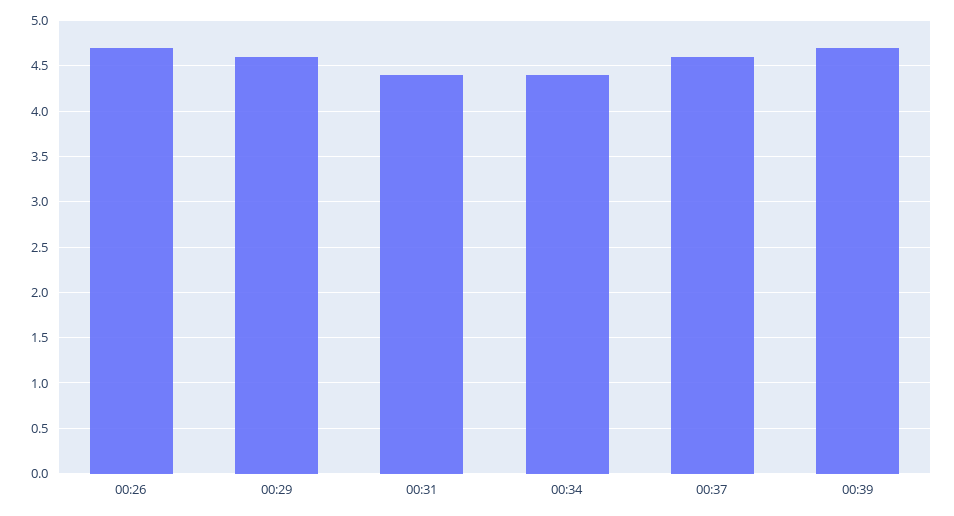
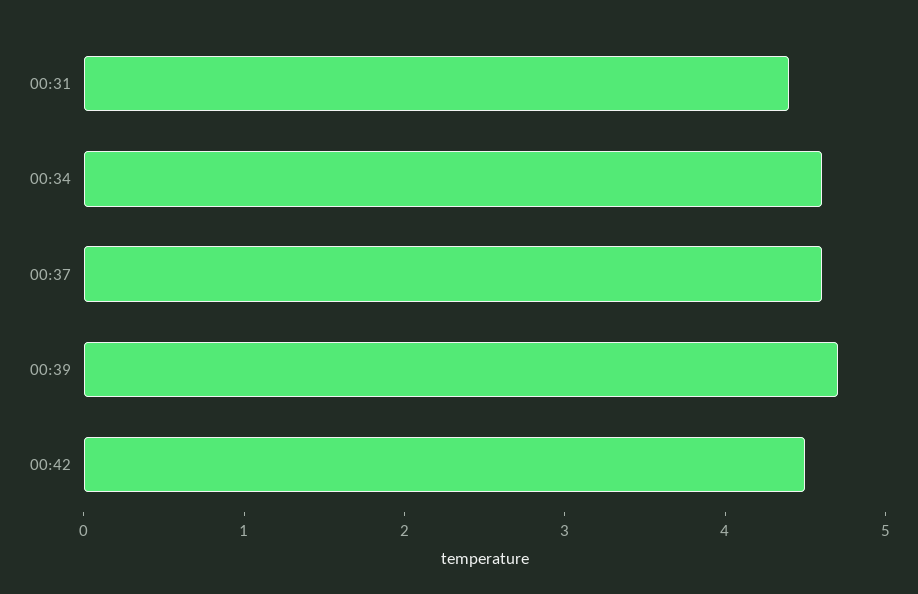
00:26: 4.7 -> none
00:29: 4.6 -> none
00:34: 4.4 -> 4.6
00:42: none -> 4.5

